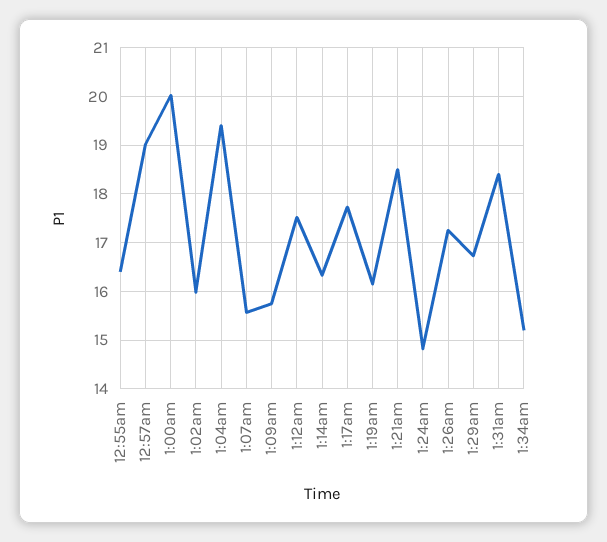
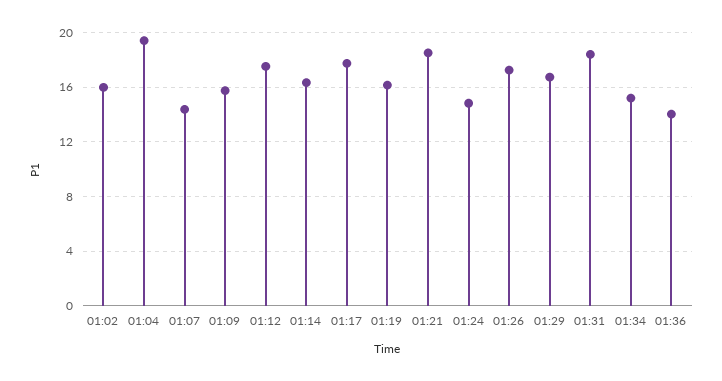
12:55am: 16.4 -> none
12:57am: 19 -> none
1:00am: 20 -> none
1:07am: 15.6 -> 14.5
01:36: none -> 14

